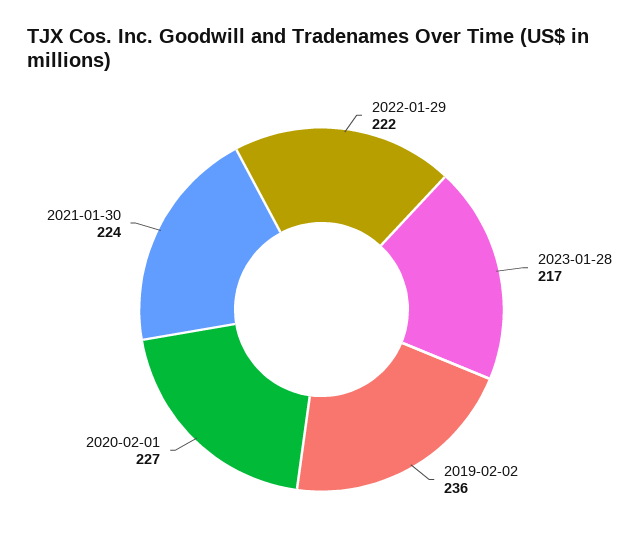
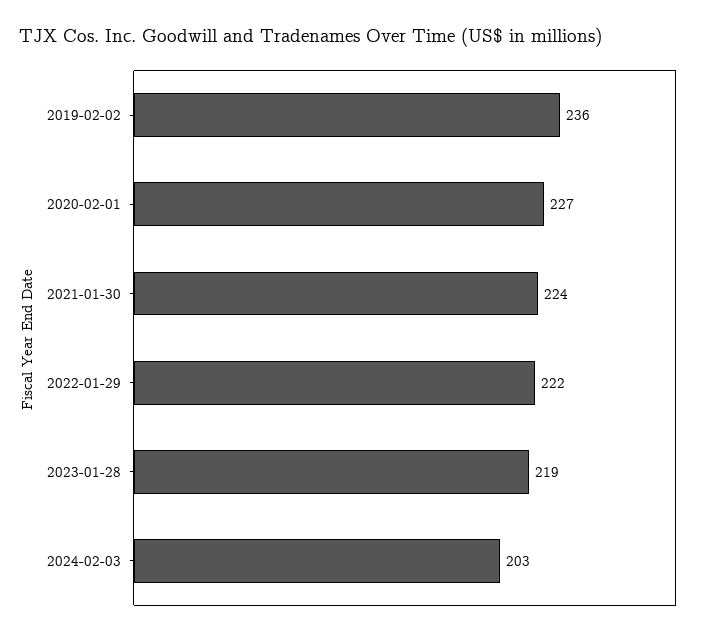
2023-01-28: 217 -> 219
2024-02-03: none -> 203

